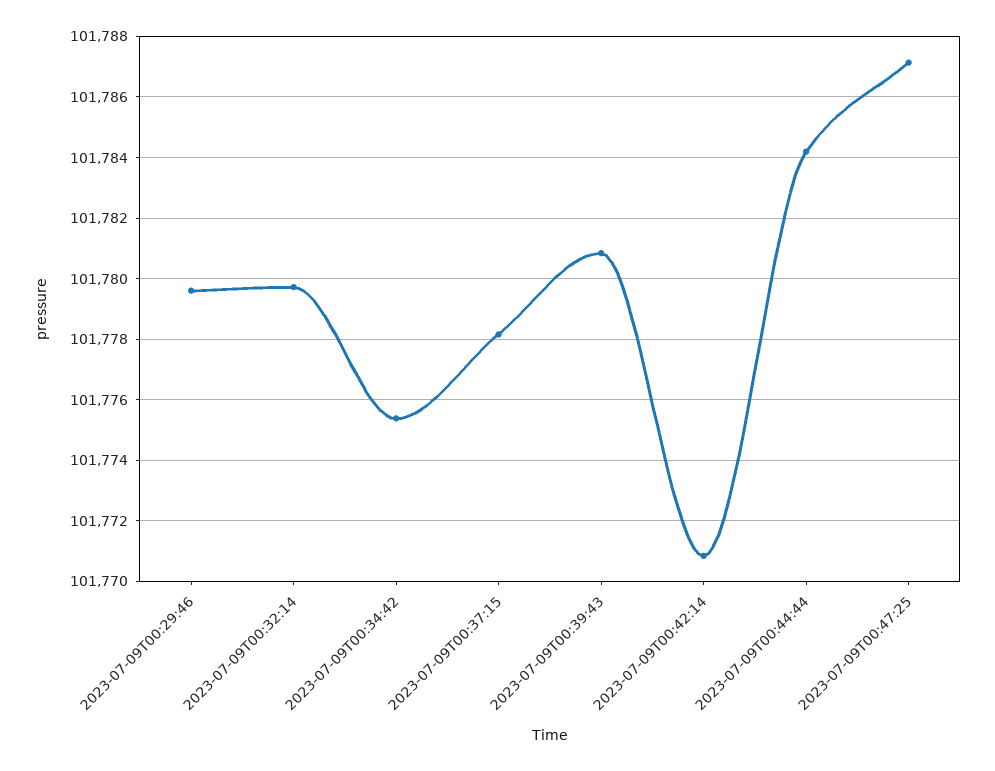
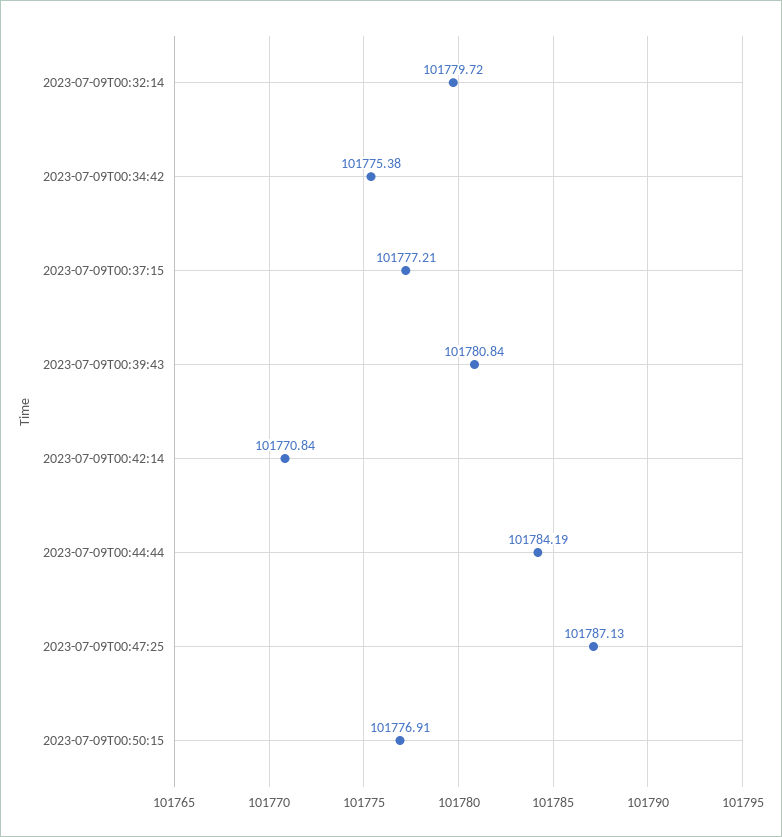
2023-07-09T00:29:46: 101779.6 -> none
2023-07-09T00:37:15: 101778.2 -> 101777.21
2023-07-09T00:50:15: none -> 101776.91

